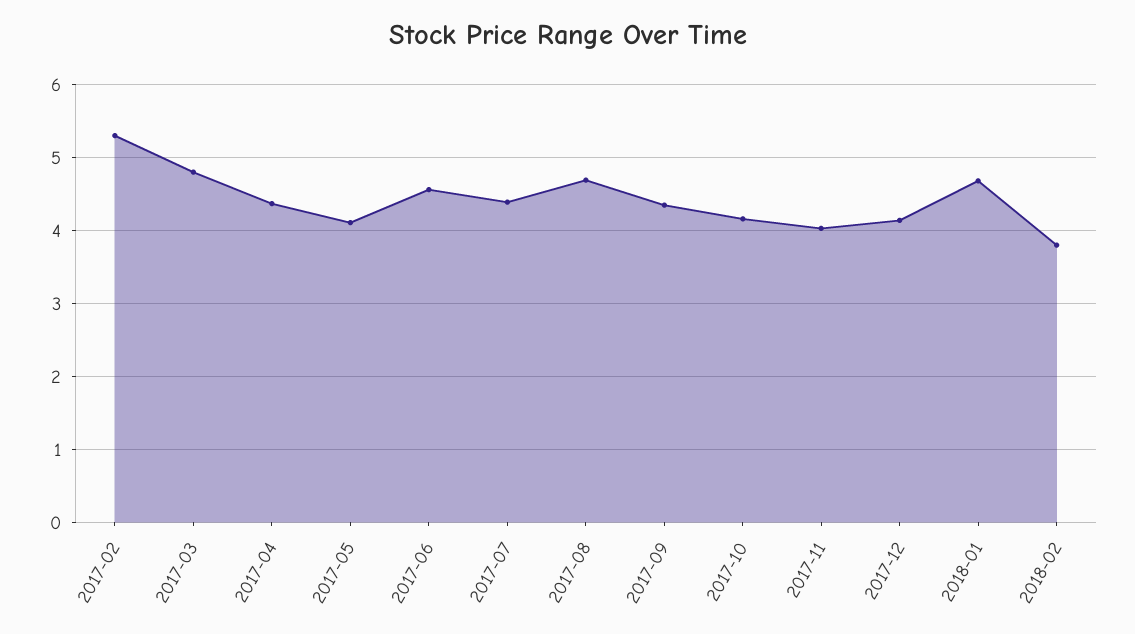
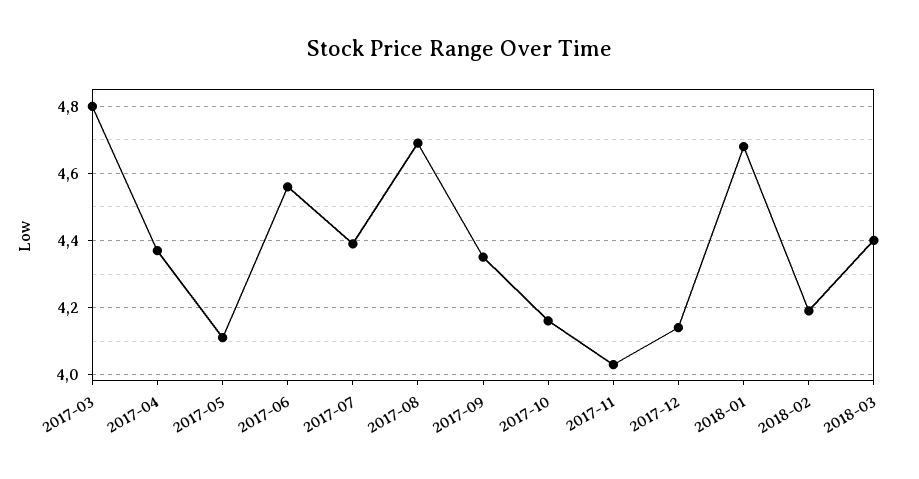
2017-02: 5.3 -> none
2018-02: 3.8 -> 4.2
2018-03: none -> 4.4

